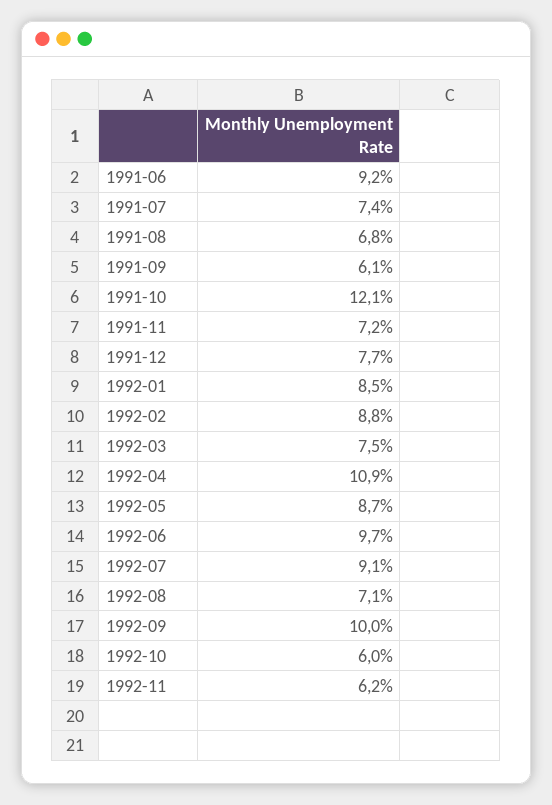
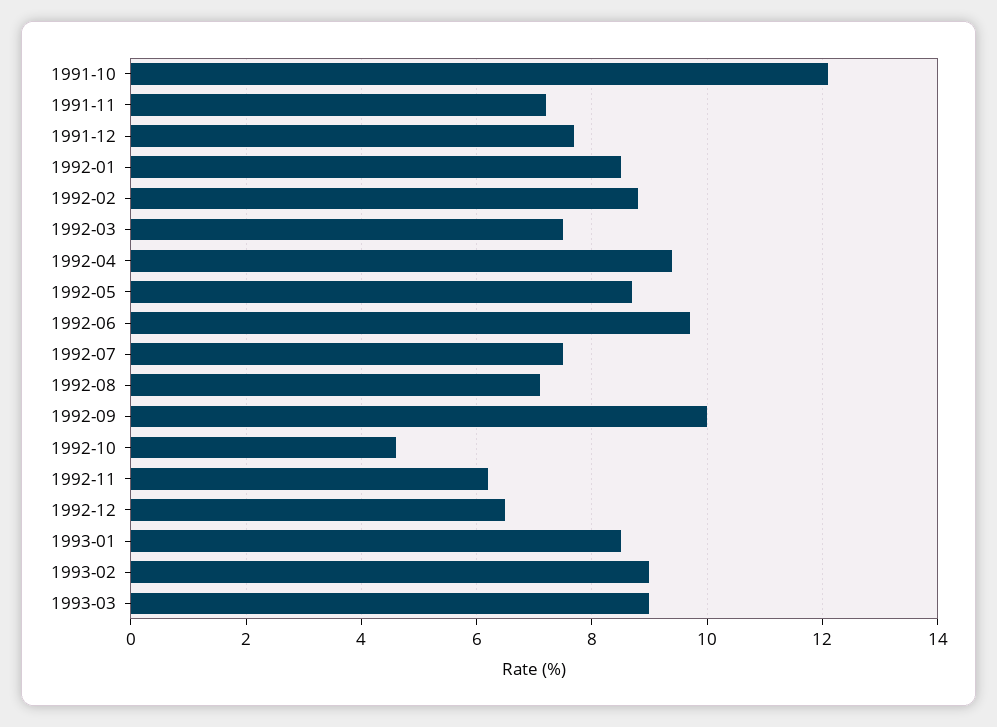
1991-06: 9.2 -> none
1991-07: 7.4 -> none
1991-08: 6.8 -> none
1991-09: 6.1 -> none
1992-04: 10.9 -> 9.5
1992-07: 9.1 -> 7.5
1992-10: 6 -> 4.5
1992-12: none -> 6.5
1993-01: none -> 8.5
1993-02: none -> 9
1993-03: none -> 9

